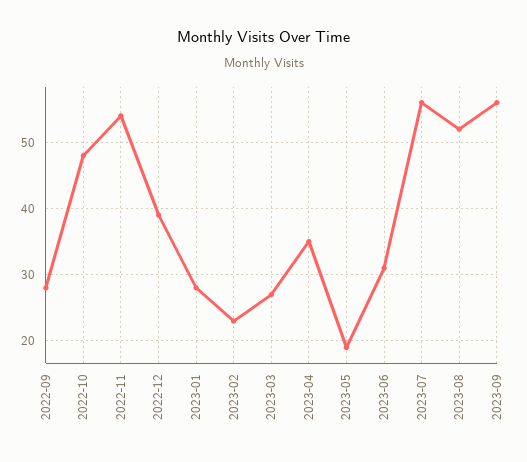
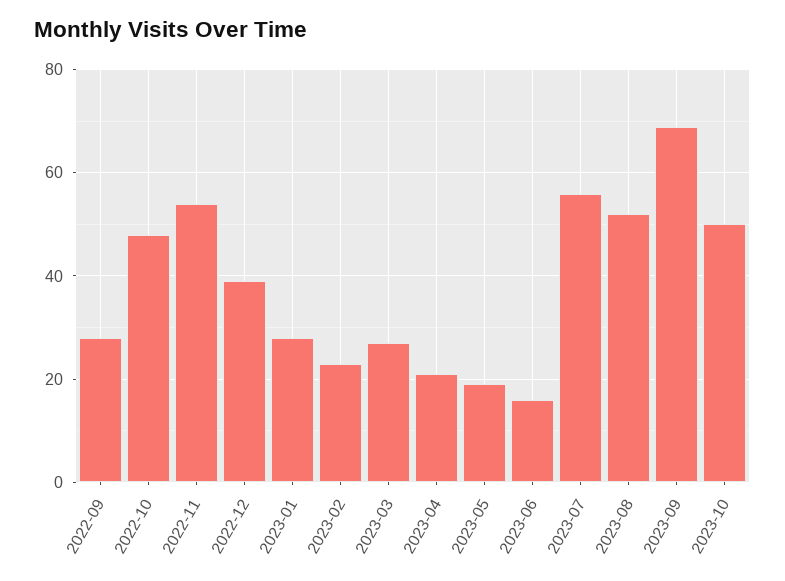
2023-04: 35 -> 20
2023-06: 31 -> 15
2023-09: 56 -> 70
2023-10: none -> 50

